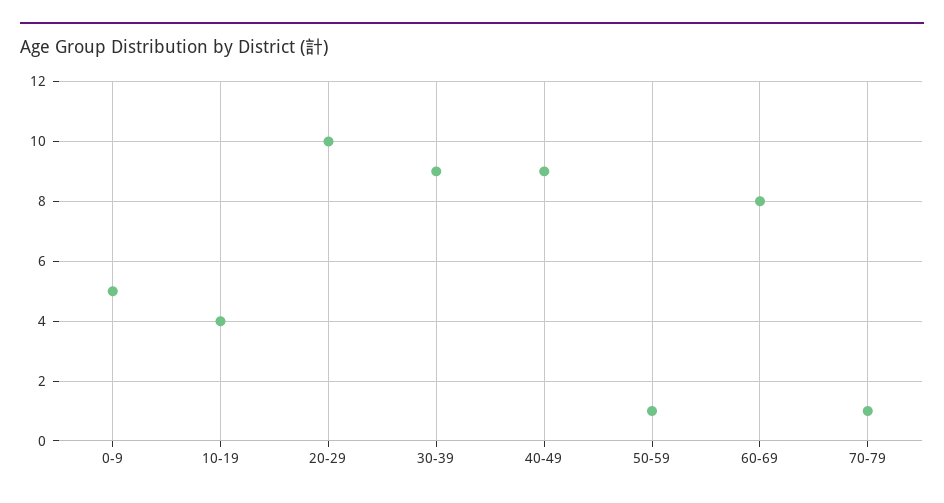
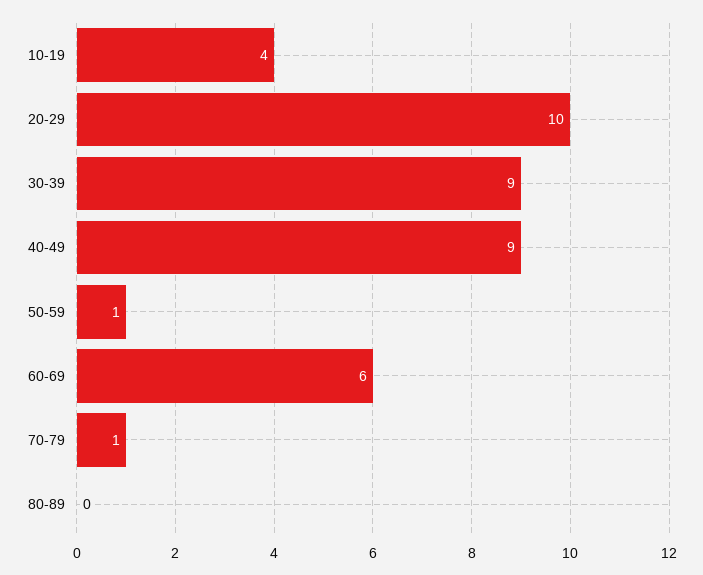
0-9: 5 -> none
60-69: 8 -> 6
80-89: none -> 0

